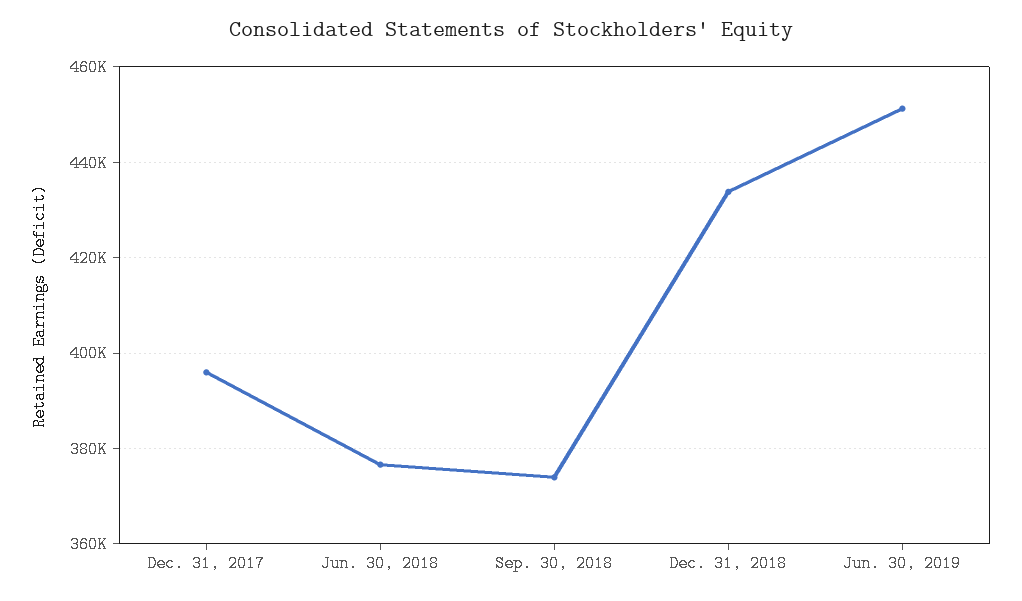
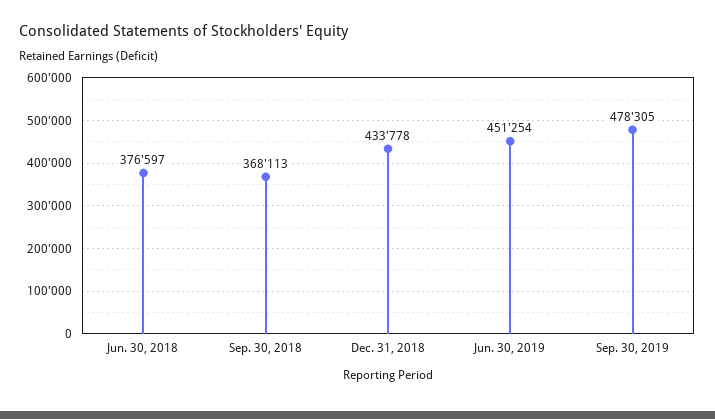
Dec. 31, 2017: 396000 -> none
Sep. 30, 2018: 374000 -> 368113
Sep. 30, 2019: none -> 478305

